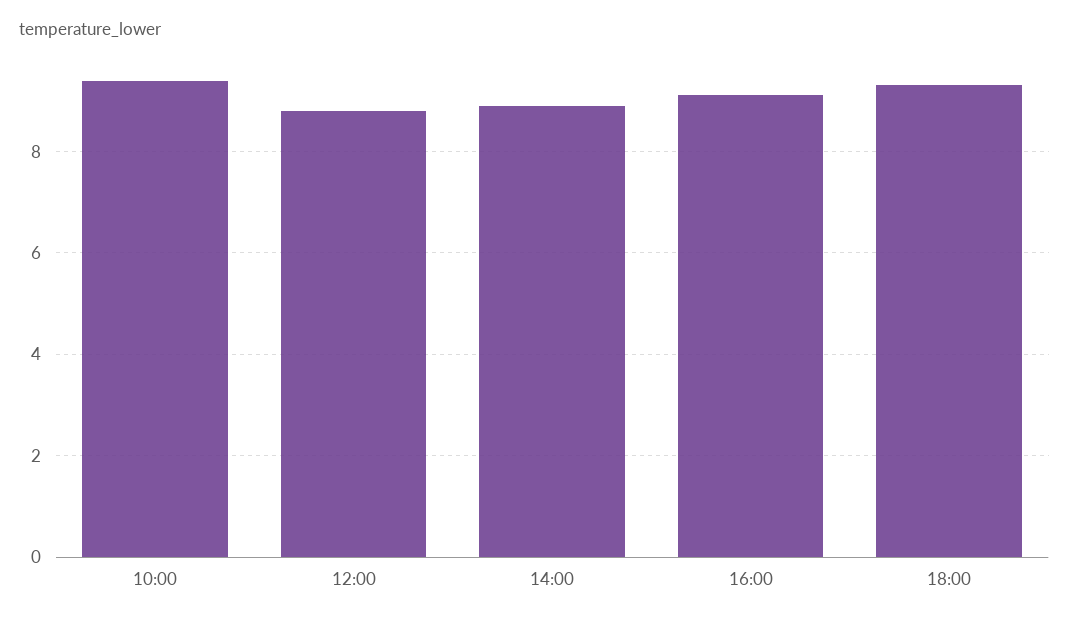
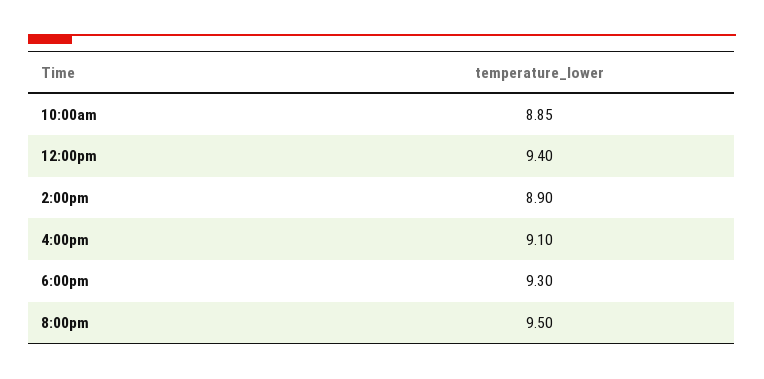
10:00: 9.4 -> 8.85
12:00: 8.8 -> 9.4
8:00pm: none -> 9.5

